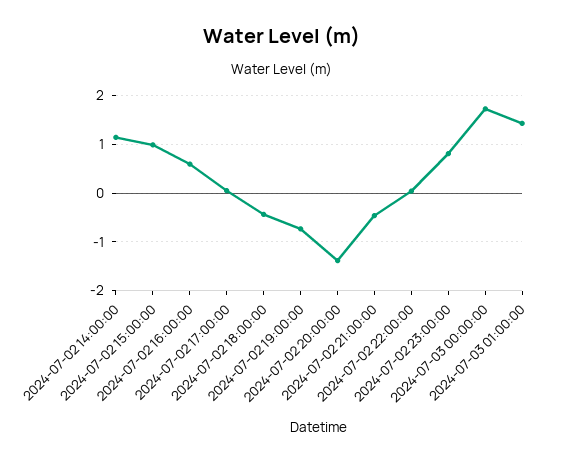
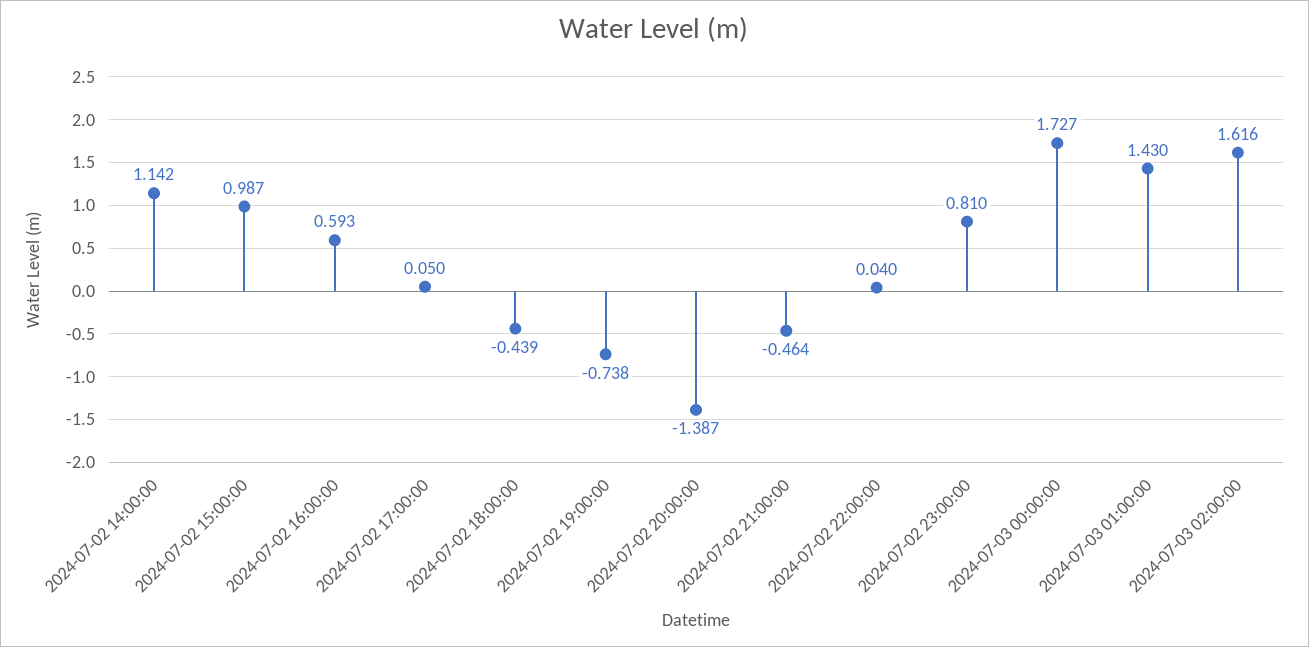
2024-07-03 02:00:00: none -> 1.616

